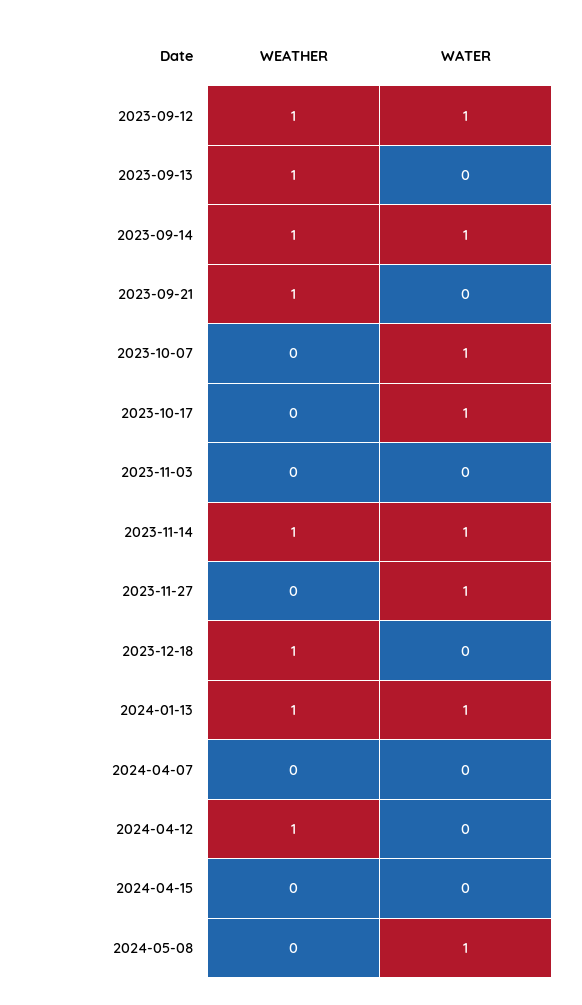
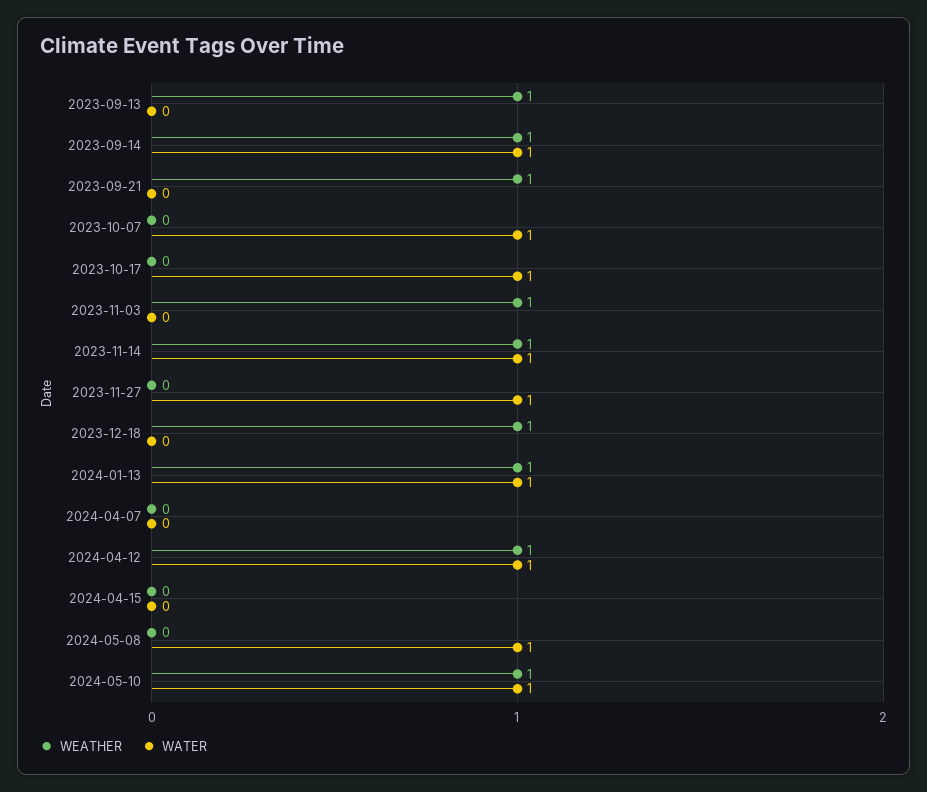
WEATHER, 2023-09-12: 1 -> none
WATER, 2023-09-12: 1 -> none
WEATHER, 2023-11-03: 0 -> 1
WATER, 2024-04-12: 0 -> 1
WEATHER, 2024-05-10: none -> 1
WATER, 2024-05-10: none -> 1

